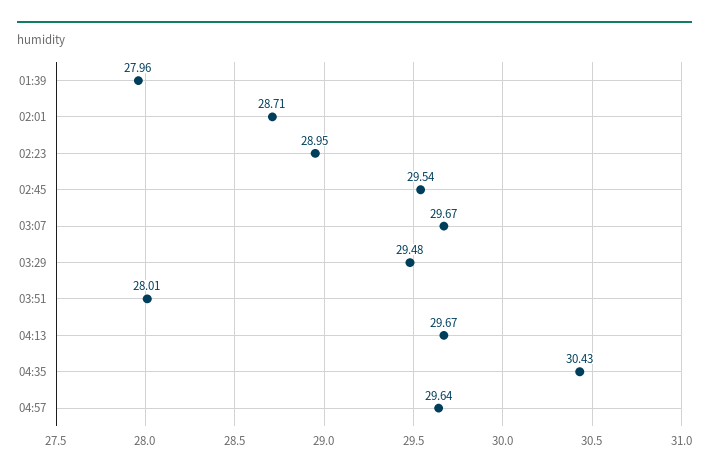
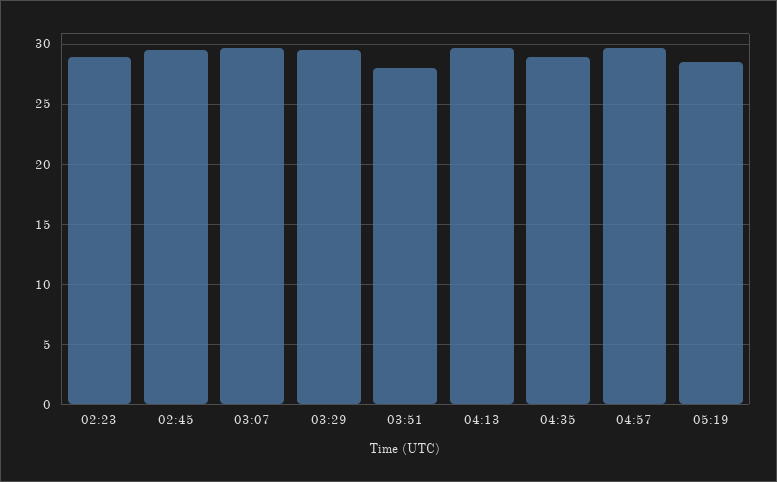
01:39: 27.96 -> none
02:01: 28.71 -> none
04:35: 30.43 -> 29
05:19: none -> 28.5

